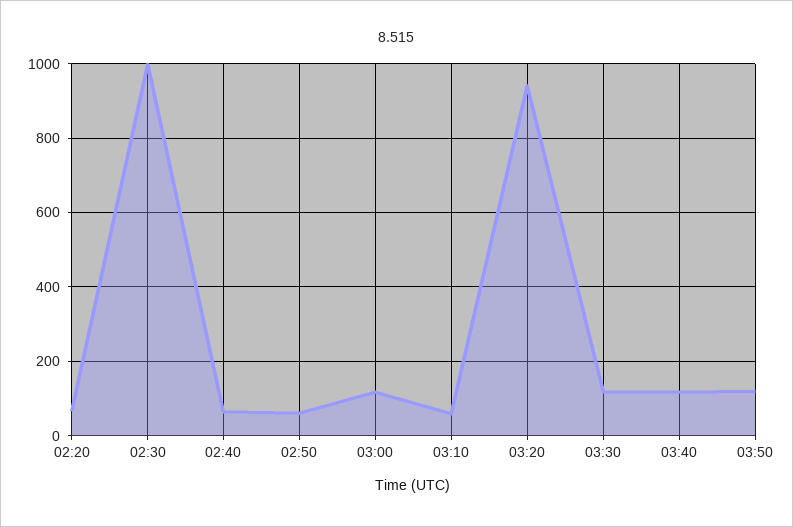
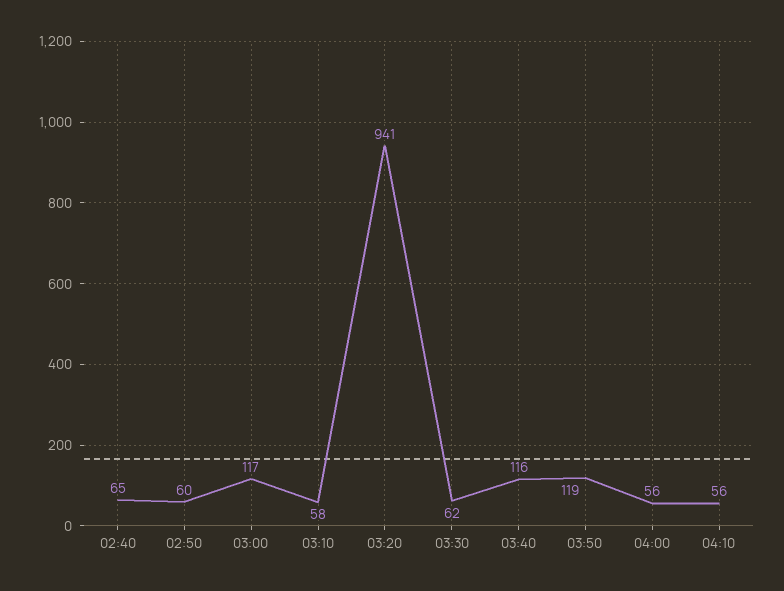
02:20: 60 -> none
02:30: 1000 -> none
03:30: 120 -> 62
04:00: none -> 56
04:10: none -> 56

